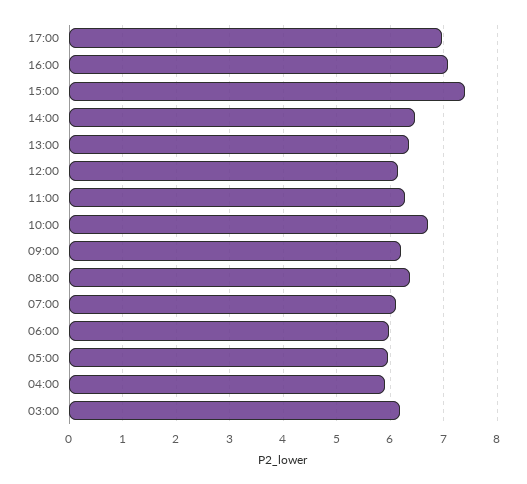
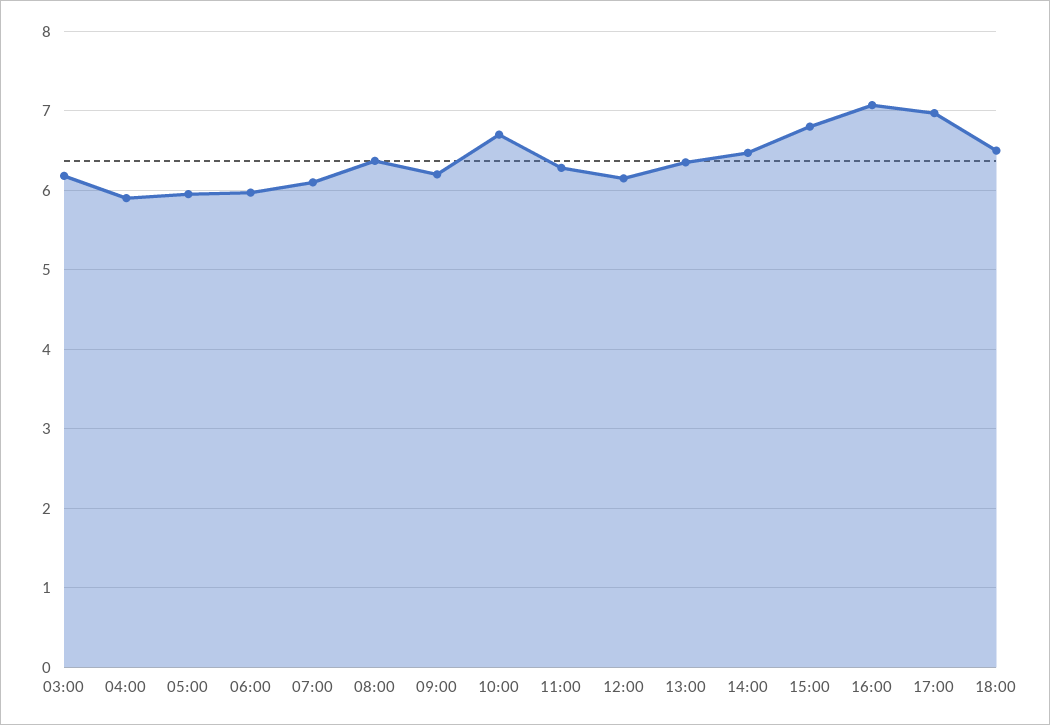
15:00: 7.4 -> 6.8
18:00: none -> 6.5

